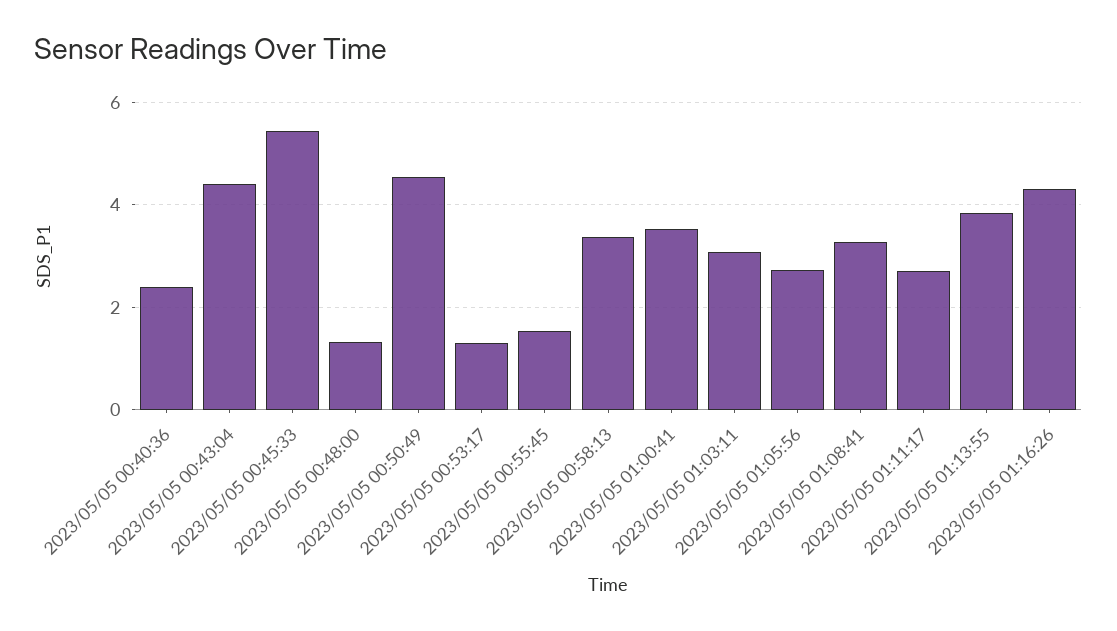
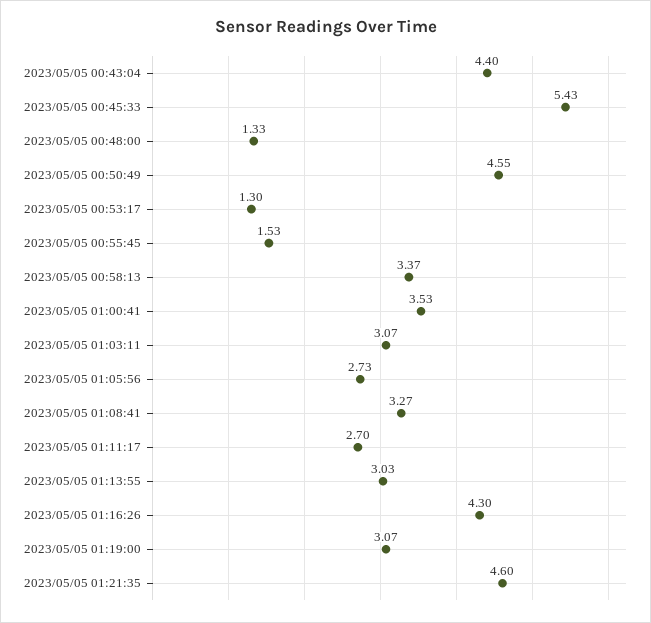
2023/05/05 00:40:36: 2.4 -> none
2023/05/05 01:13:55: 3.8 -> 3.03
2023/05/05 01:19:00: none -> 3.07
2023/05/05 01:21:35: none -> 4.6

